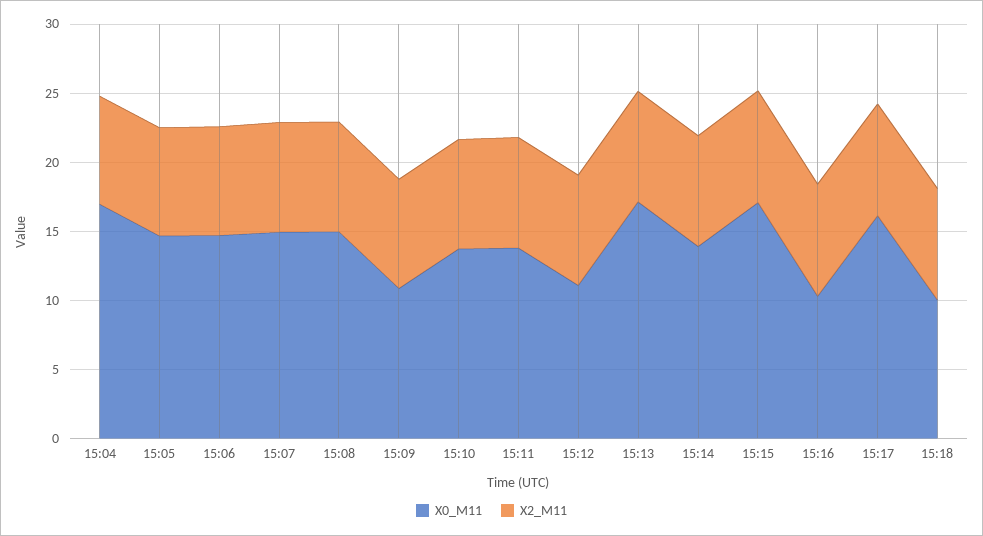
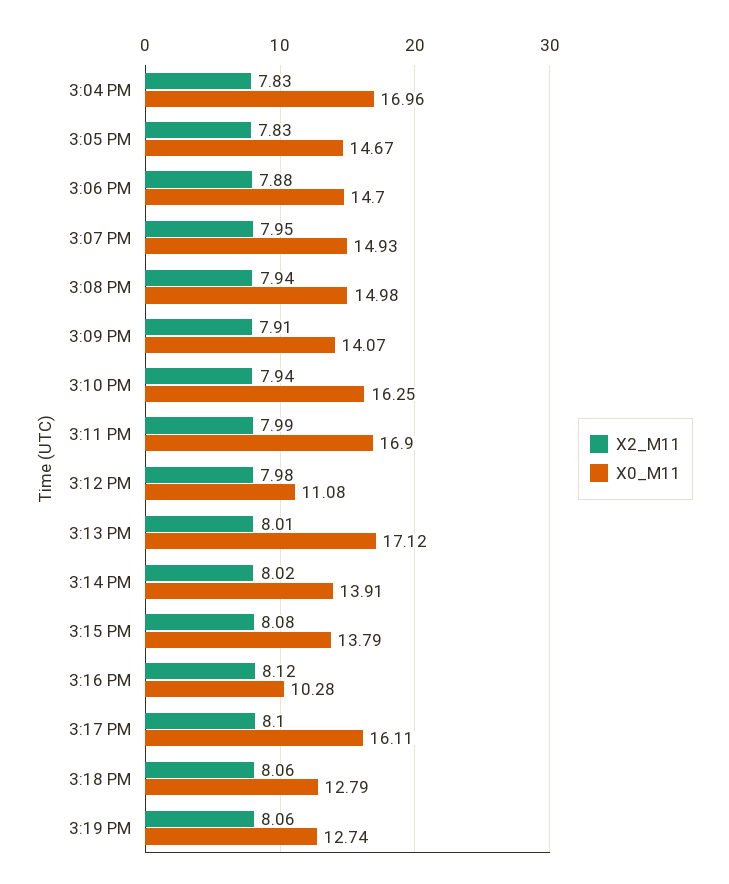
X0_M11, 15:09: 11 -> 14.07
X0_M11, 15:10: 14 -> 16.25
X0_M11, 15:11: 14 -> 16.9
X0_M11, 15:15: 17 -> 13.79
X0_M11, 15:18: 10 -> 12.79
X2_M11, 3:19 PM: none -> 8.06
X0_M11, 3:19 PM: none -> 12.74

